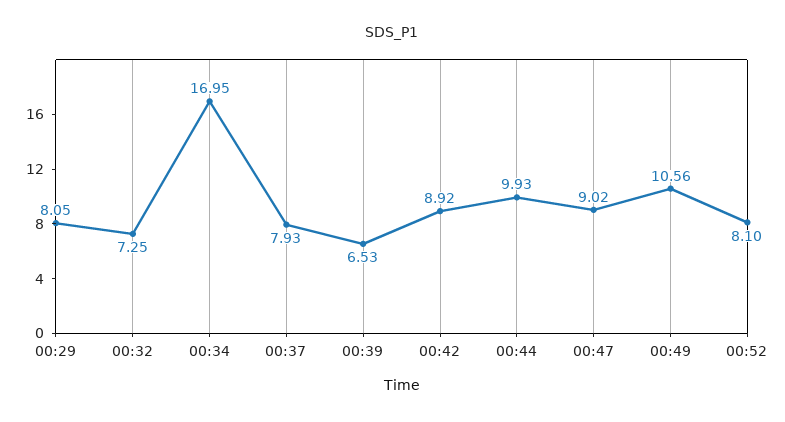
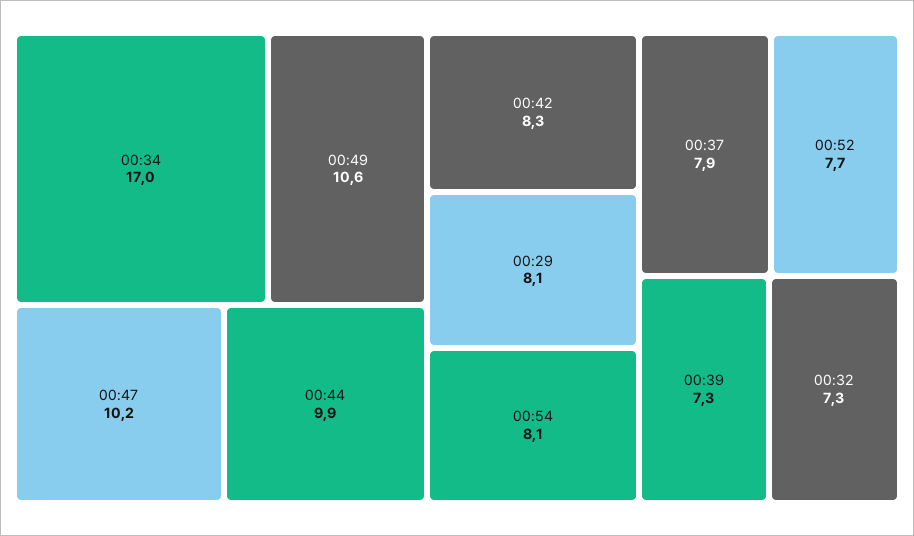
00:39: 6.53 -> 7.3
00:42: 8.92 -> 8.3
00:47: 9.02 -> 10.2
00:52: 8.1 -> 7.7
00:54: none -> 8.1

